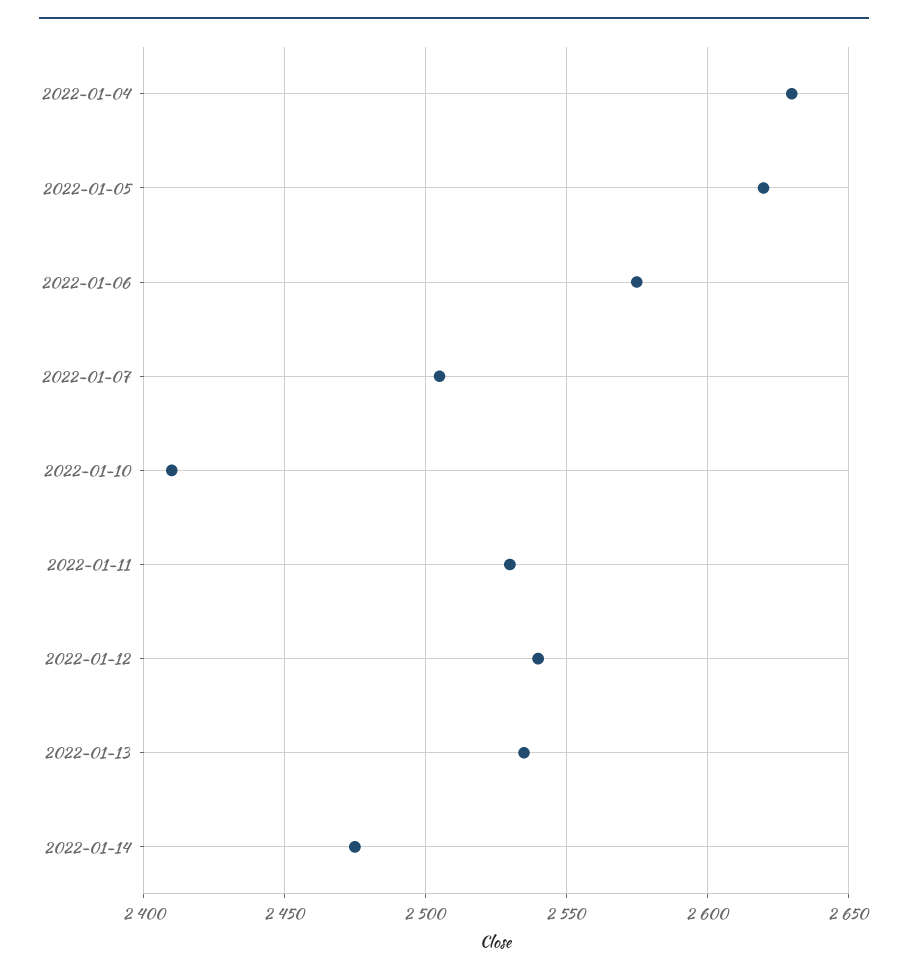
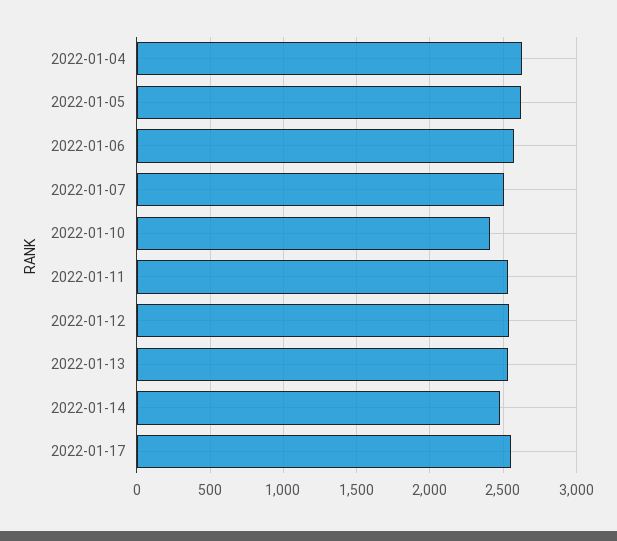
2022-01-17: none -> 2550

